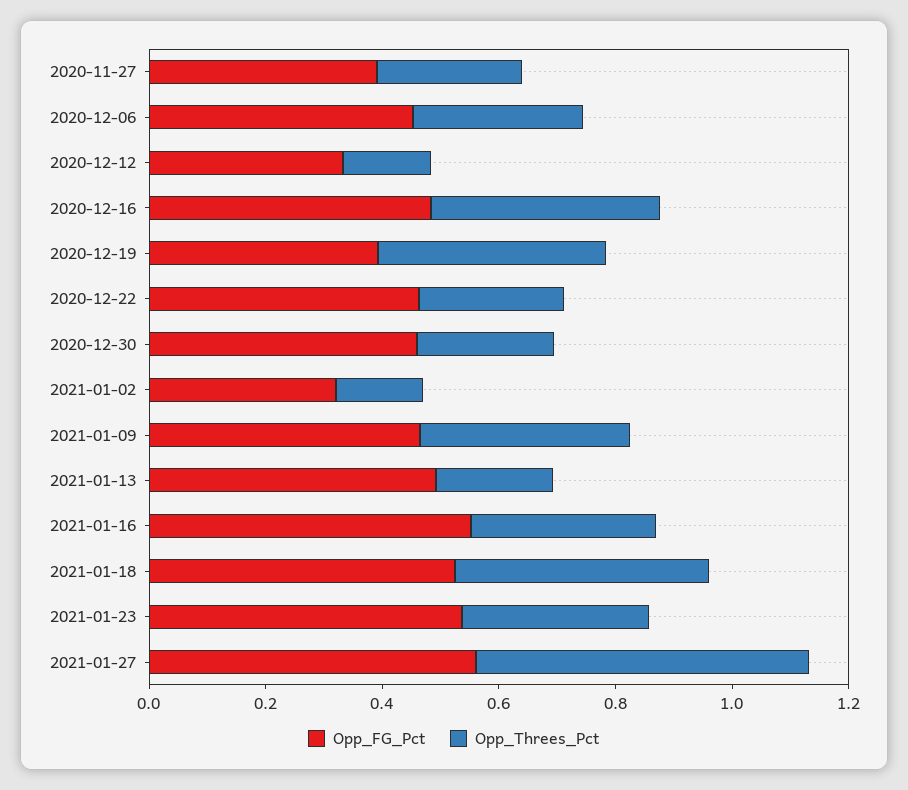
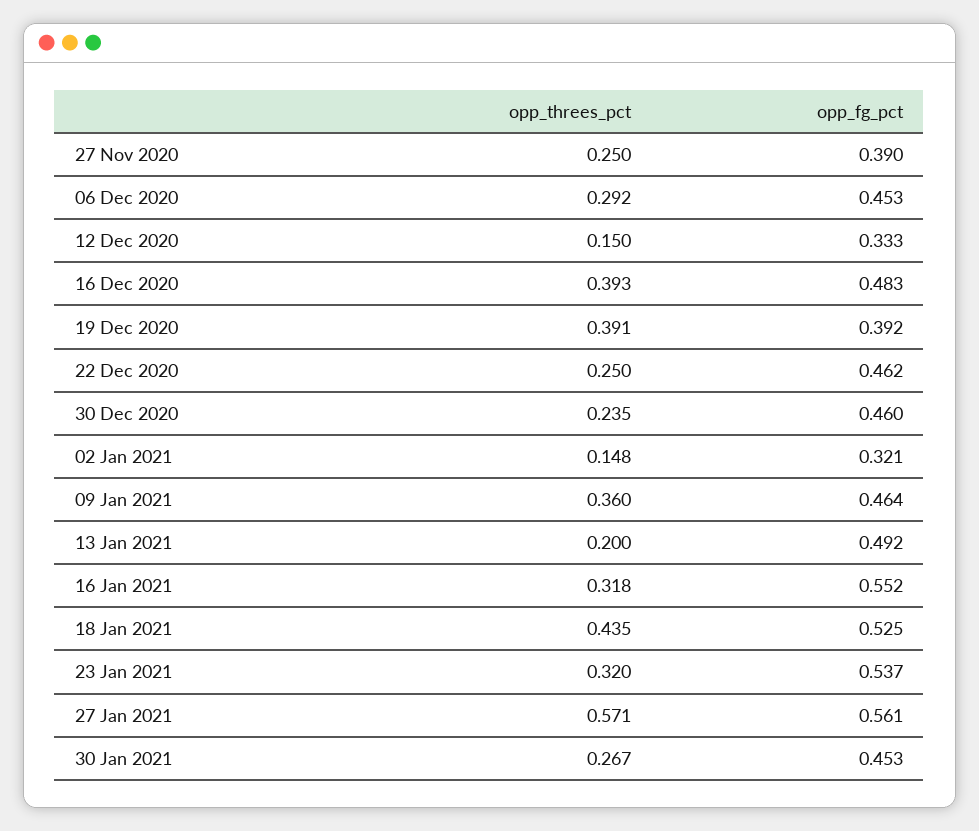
Opp_Threes_Pct, 30 Jan 2021: none -> 0.267
Opp_FG_Pct, 30 Jan 2021: none -> 0.453

